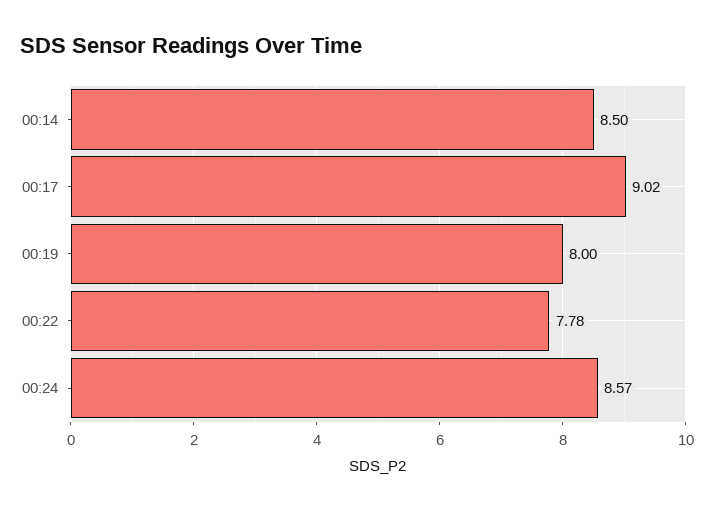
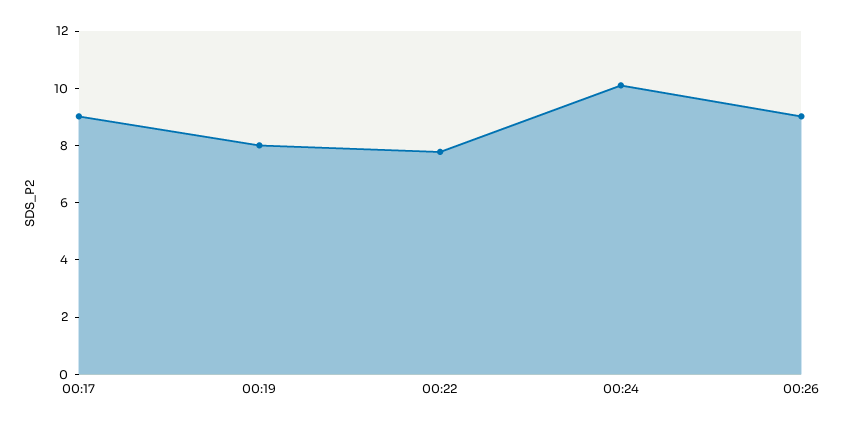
00:14: 8.5 -> none
00:24: 8.57 -> 10
00:26: none -> 9

